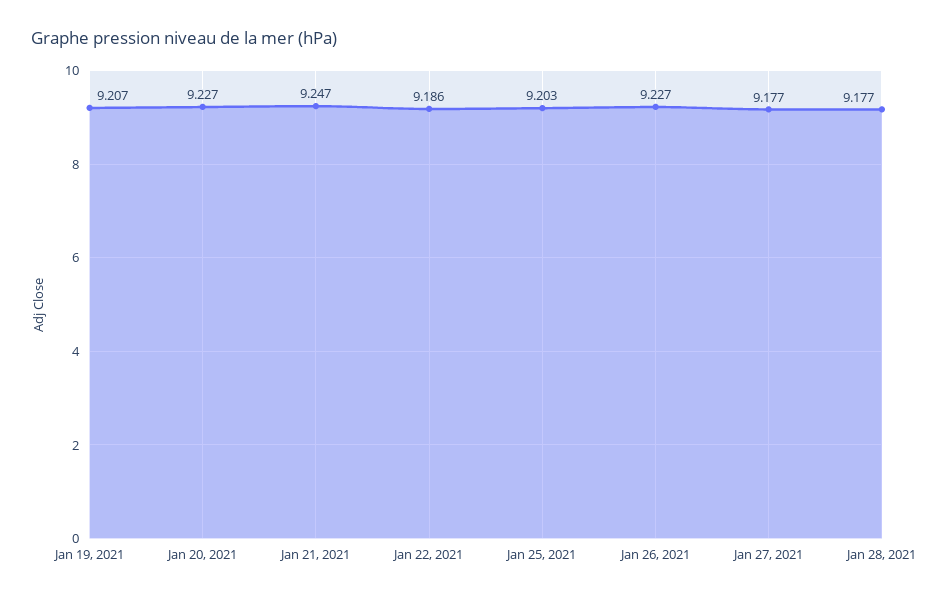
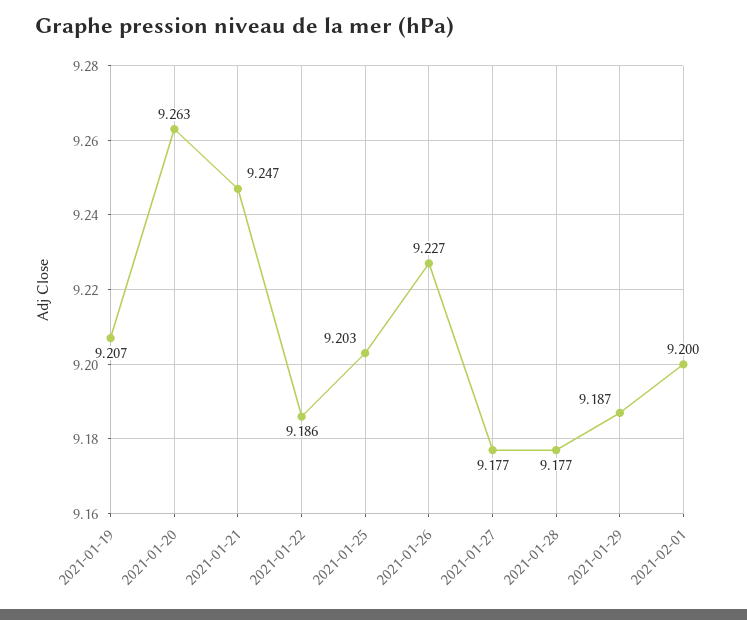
Jan 20, 2021: 9.227 -> 9.263
2021-01-29: none -> 9.187
2021-02-01: none -> 9.2

